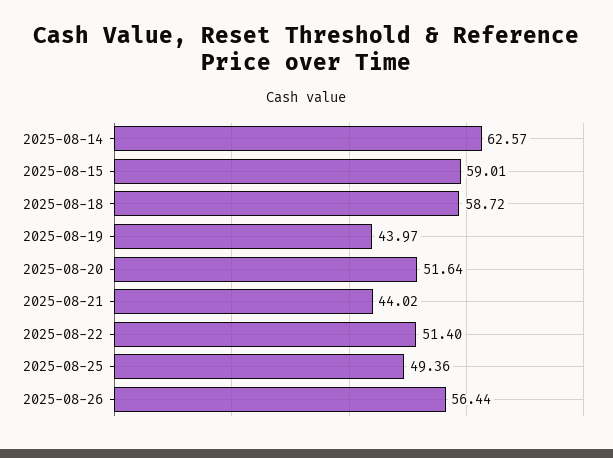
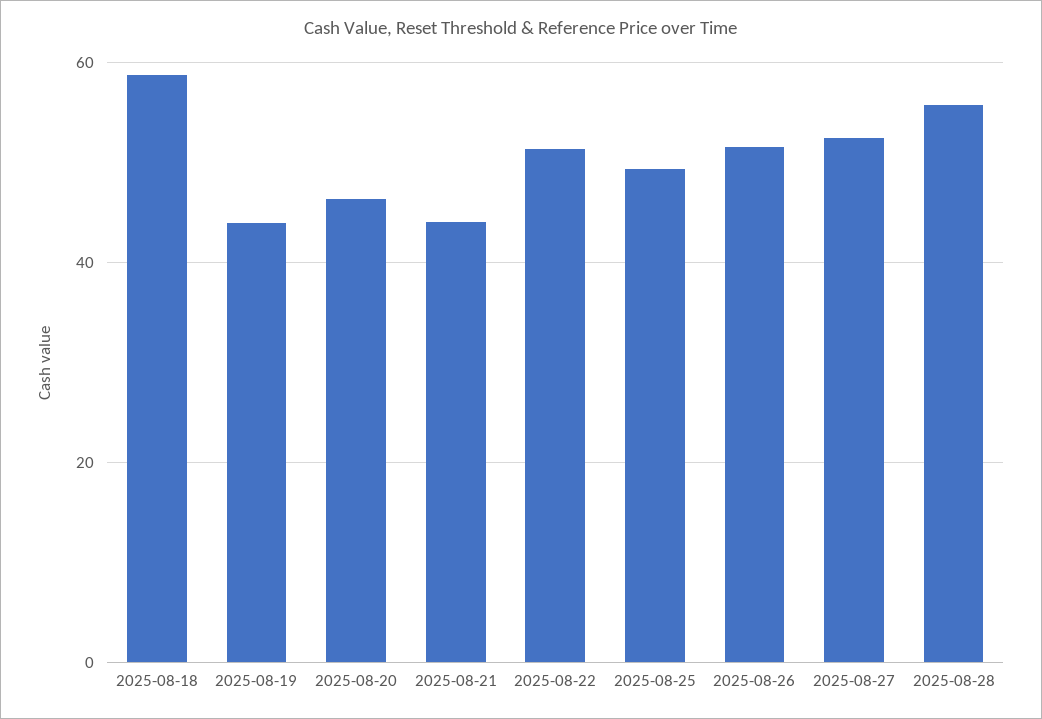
2025-08-14: 62.57 -> none
2025-08-15: 59.01 -> none
2025-08-20: 51.64 -> 46
2025-08-26: 56.44 -> 52
2025-08-27: none -> 52
2025-08-28: none -> 56

